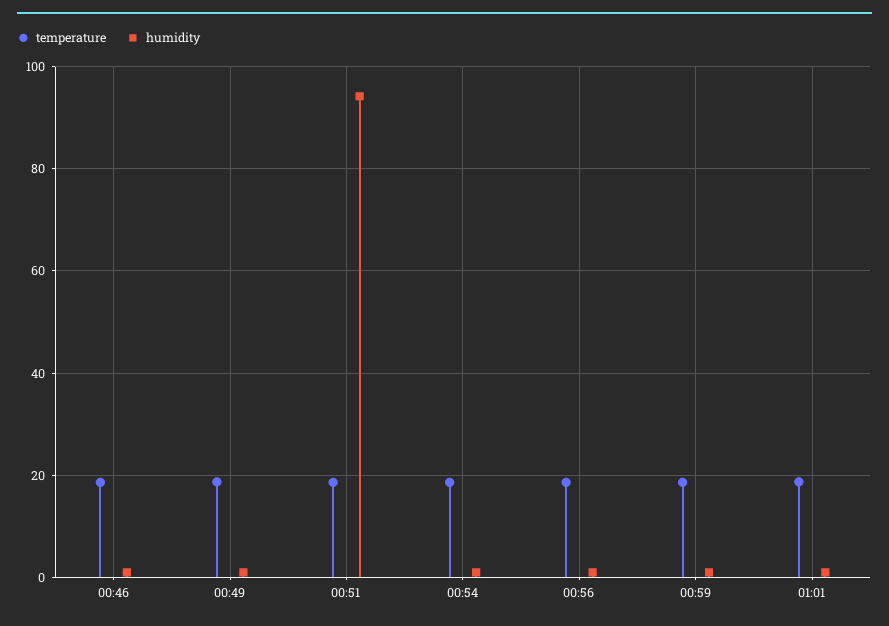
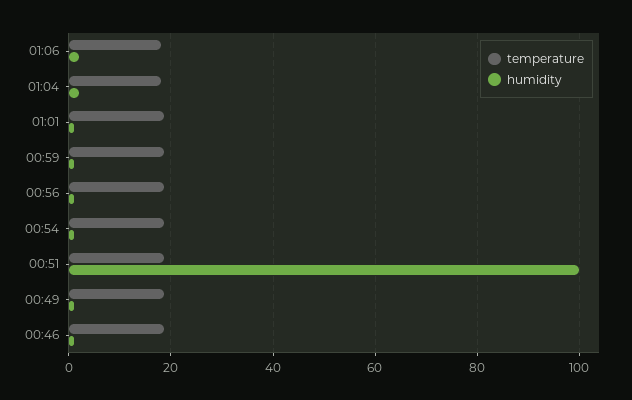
humidity, 00:51: 94 -> 100
temperature, 01:06: none -> 18
humidity, 01:06: none -> 2
temperature, 01:04: none -> 18
humidity, 01:04: none -> 2

